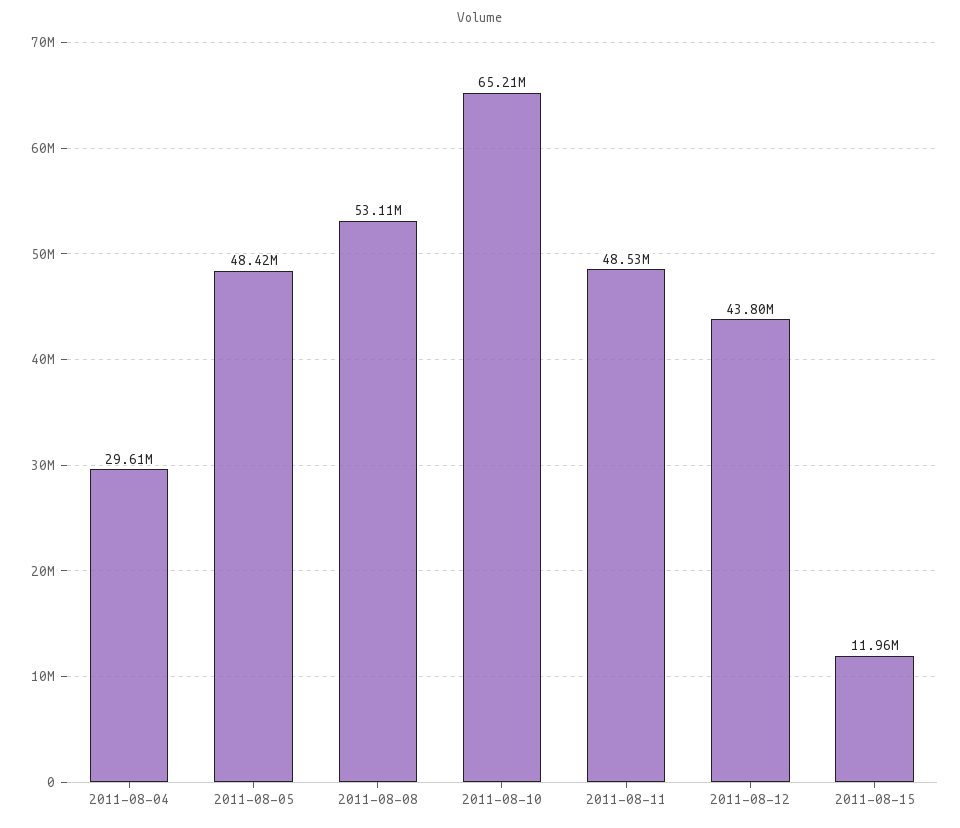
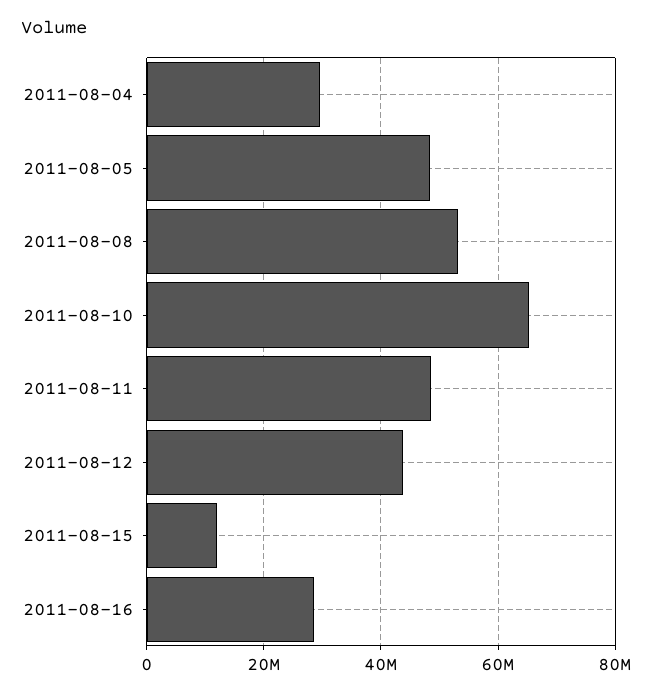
2011-08-16: none -> 28000000

